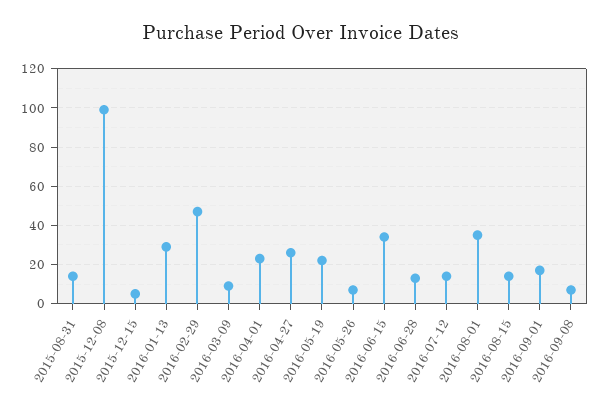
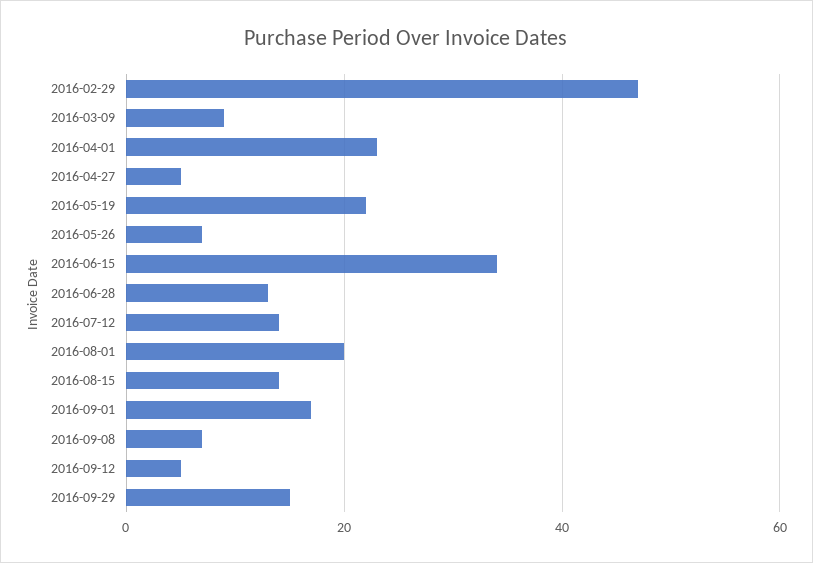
2015-08-31: 15 -> none
2015-12-08: 100 -> none
2015-12-15: 5 -> none
2016-01-13: 30 -> none
2016-04-27: 25 -> 5
2016-08-01: 35 -> 20
2016-09-12: none -> 5
2016-09-29: none -> 15

